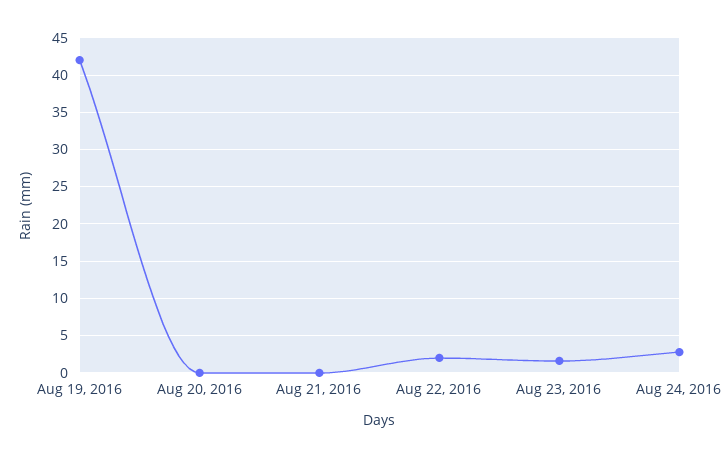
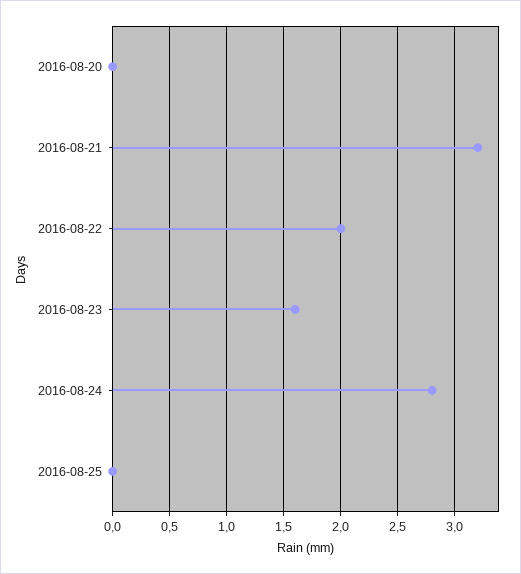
Aug 19, 2016: 42 -> none
Aug 21, 2016: 0 -> 3.2
2016-08-25: none -> 0

